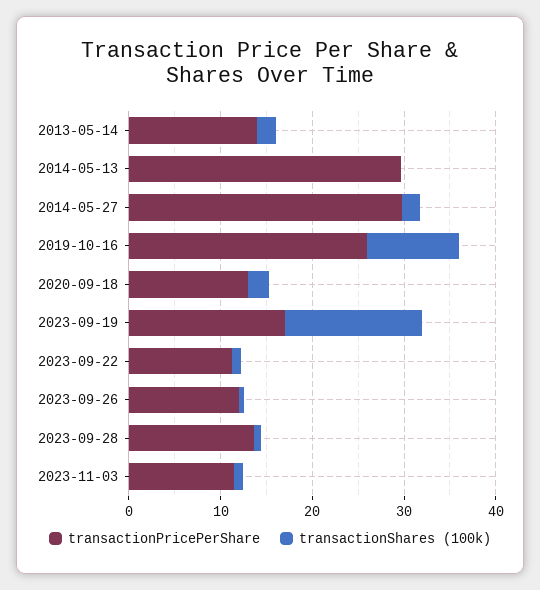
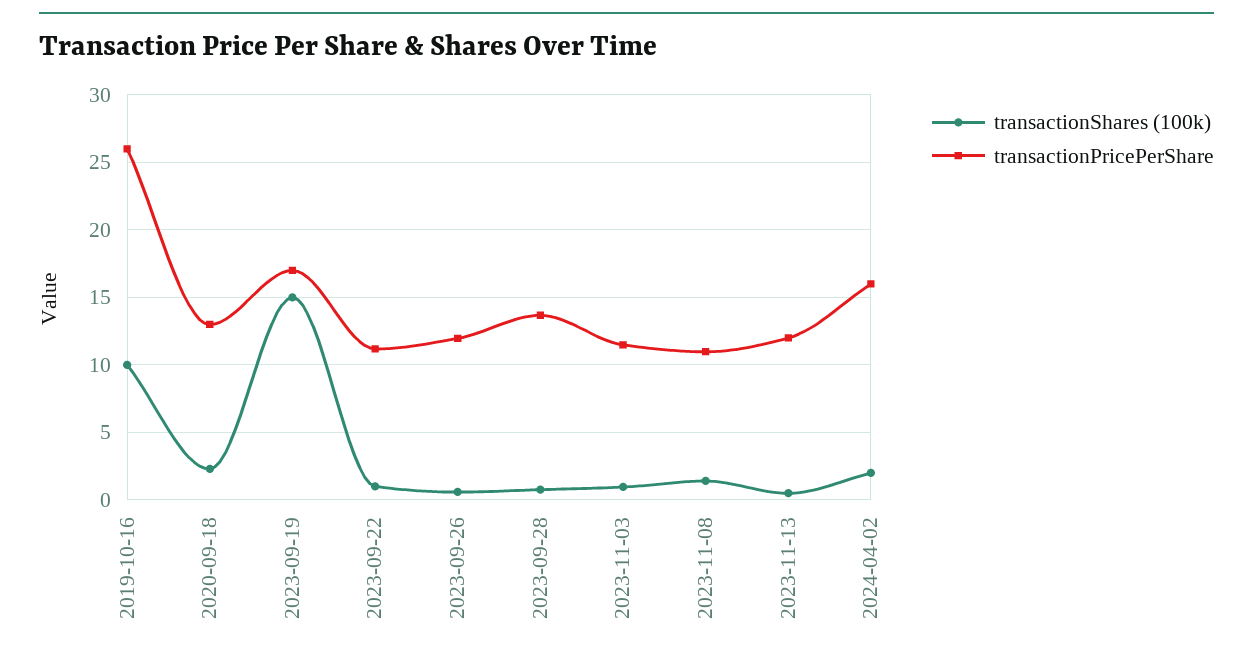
transactionPricePerShare, 2013-05-14: 14 -> none
transactionShares (100k), 2013-05-14: 2 -> none
transactionPricePerShare, 2014-05-13: 30 -> none
transactionShares (100k), 2014-05-13: 0 -> none
transactionPricePerShare, 2014-05-27: 30 -> none
transactionShares (100k), 2014-05-27: 2 -> none
transactionShares (100k), 2023-11-08: none -> 1.5
transactionPricePerShare, 2023-11-08: none -> 11
transactionShares (100k), 2023-11-13: none -> 0.5
transactionPricePerShare, 2023-11-13: none -> 12
transactionShares (100k), 2024-04-02: none -> 2
transactionPricePerShare, 2024-04-02: none -> 16

